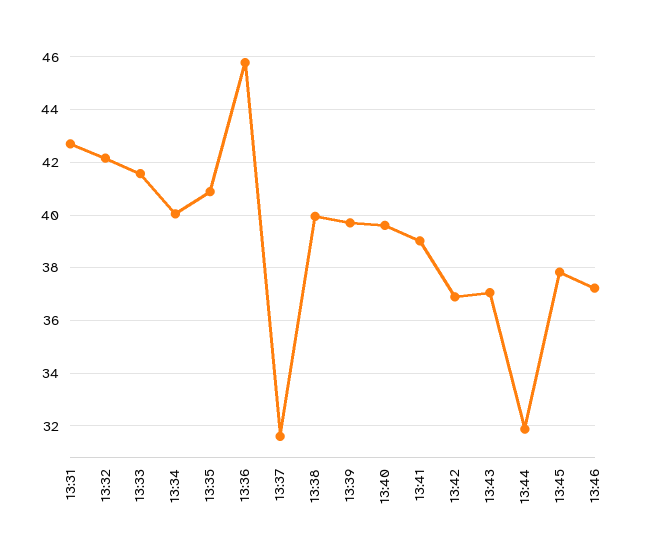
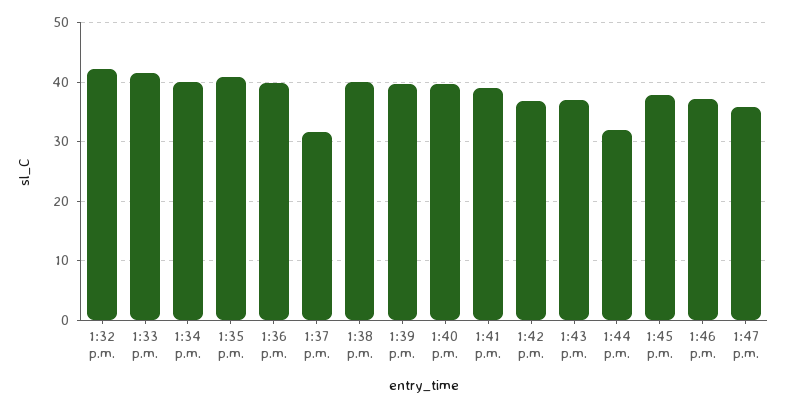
13:31: 42.75 -> none
13:36: 45.75 -> 40
1:47 p.m.: none -> 36

